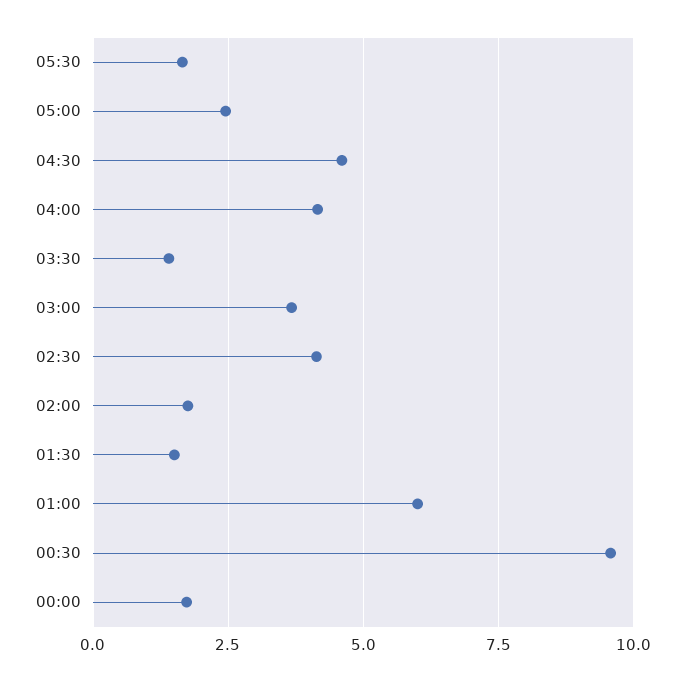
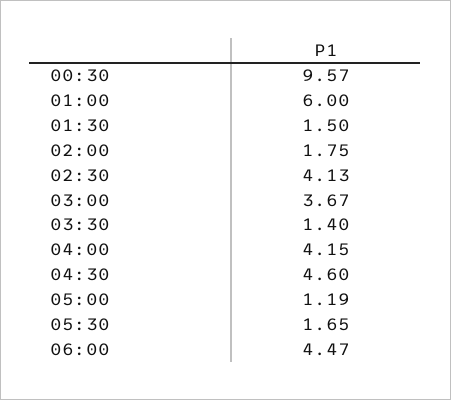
05:00: 2.5 -> 1.19
00:00: 1.75 -> none
06:00: none -> 4.47

